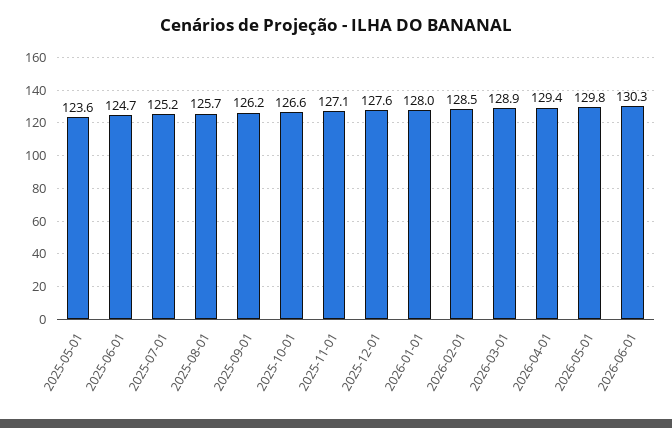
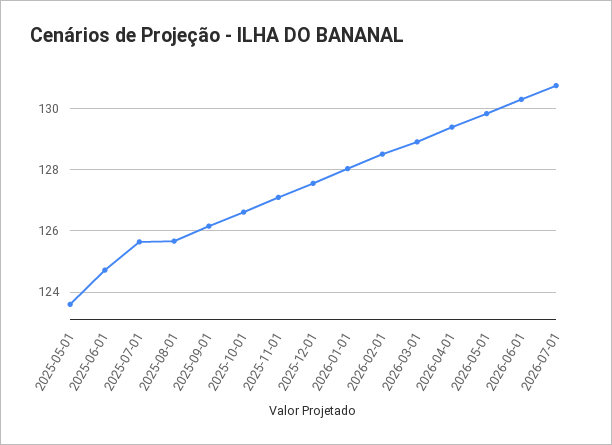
2025-07-01: 125.2 -> 125.6
2026-07-01: none -> 130.8

